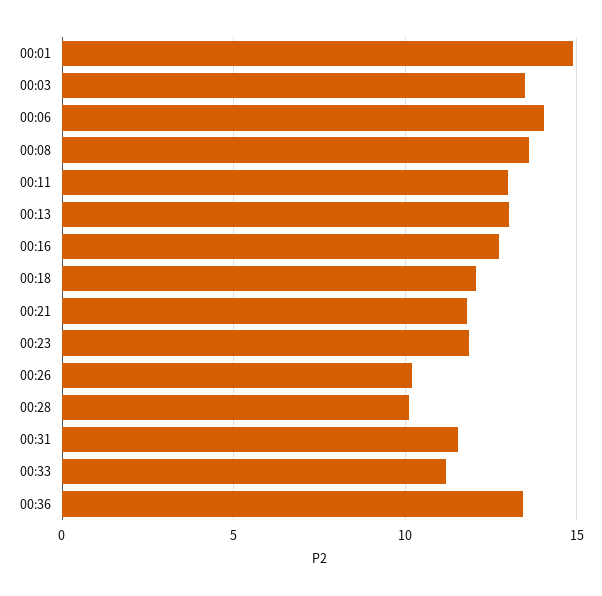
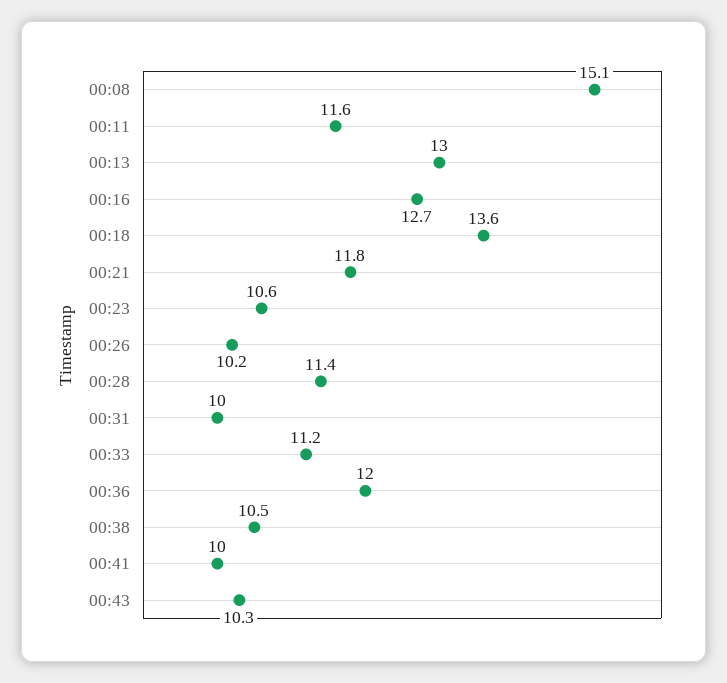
00:01: 15 -> none
00:03: 13.5 -> none
00:06: 14 -> none
00:08: 13.5 -> 15.1
00:11: 13 -> 11.6
00:18: 12 -> 13.6
00:23: 12 -> 10.6
00:28: 10 -> 11.4
00:31: 11.5 -> 10
00:36: 13.5 -> 12
00:38: none -> 10.5
00:41: none -> 10
00:43: none -> 10.3

